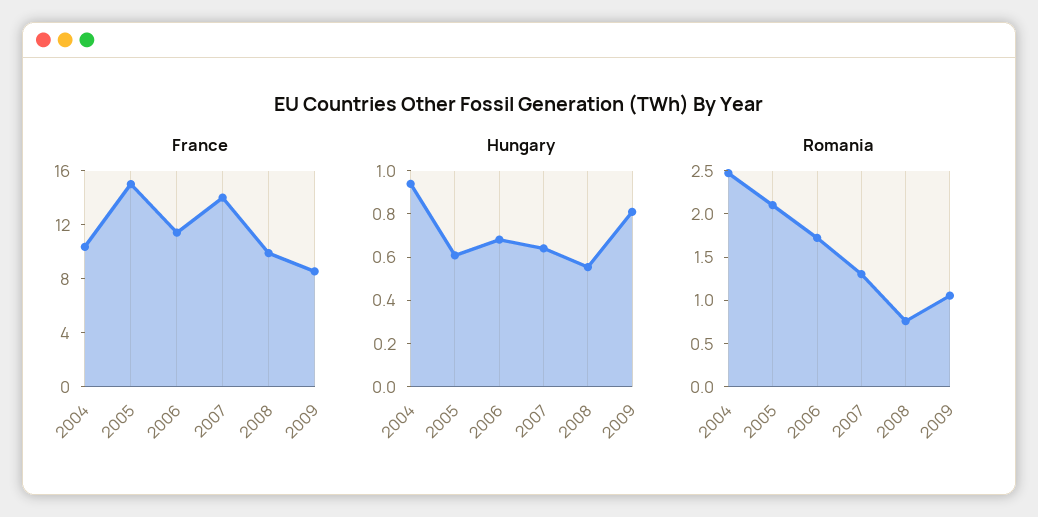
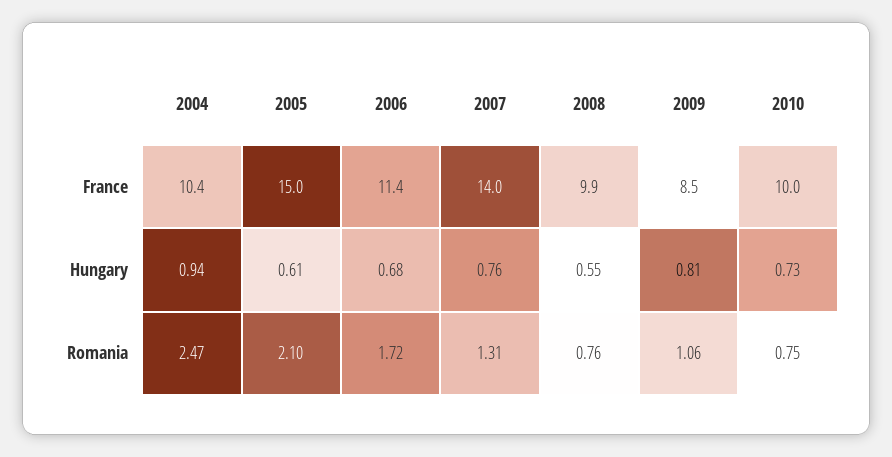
Hungary, 2007: 0.65 -> 0.76
France, 2010: none -> 10
Hungary, 2010: none -> 0.73
Romania, 2010: none -> 0.75

